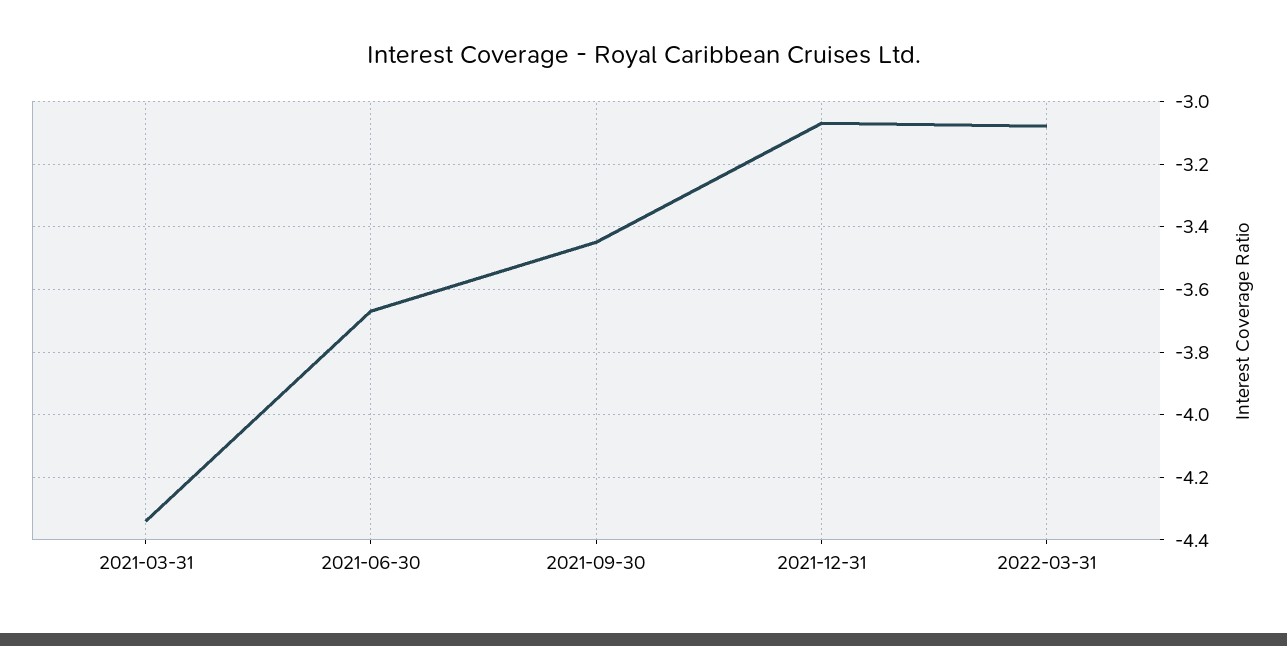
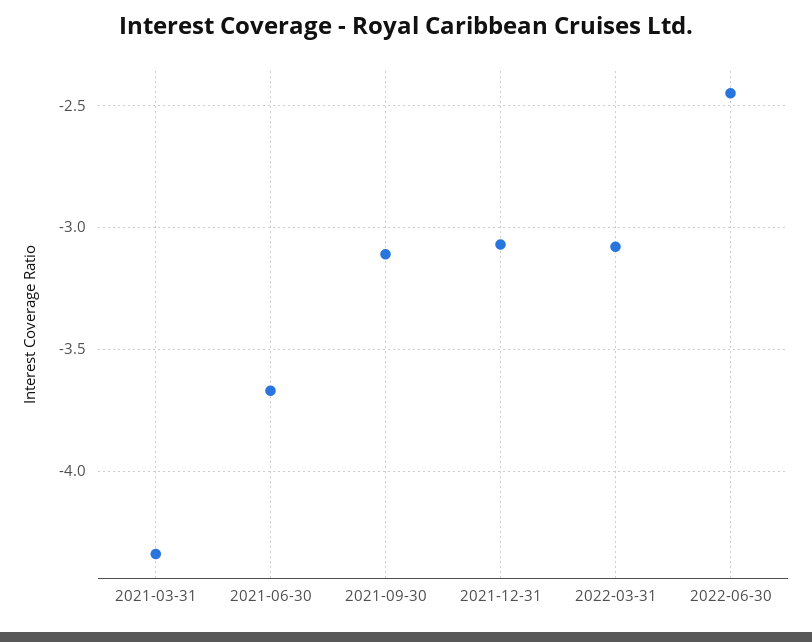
2021-09-30: -3.45 -> -3.1
2022-06-30: none -> -2.45

